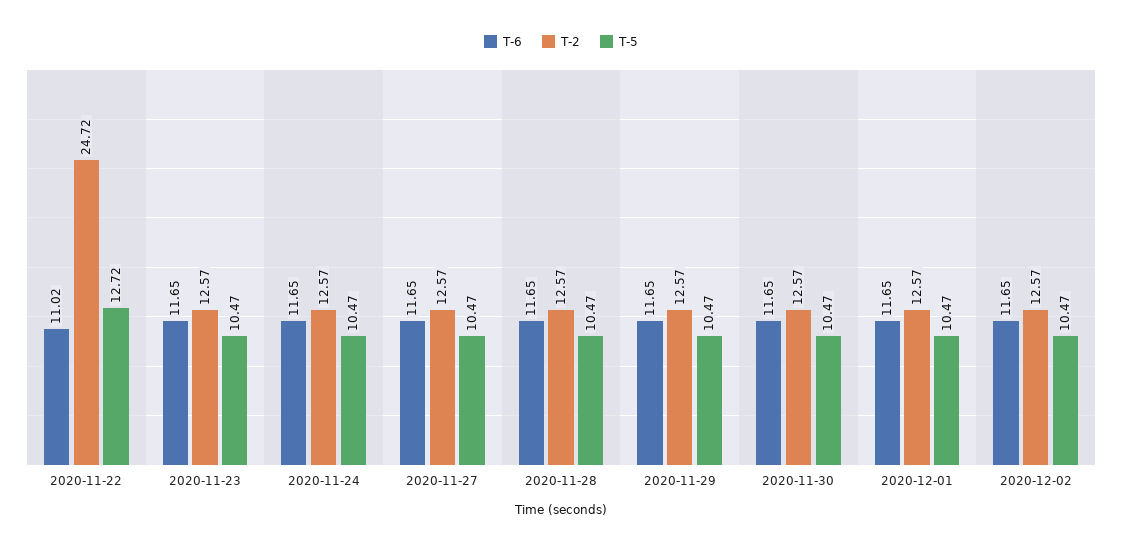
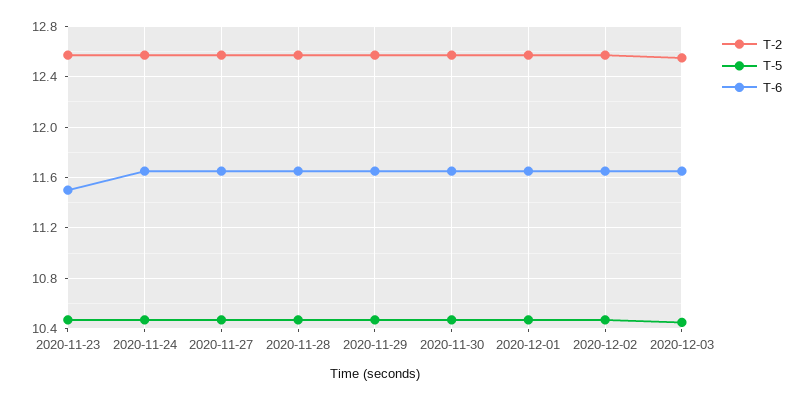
T-6, 2020-11-22: 11.02 -> none
T-2, 2020-11-22: 24.72 -> none
T-5, 2020-11-22: 12.72 -> none
T-6, 2020-11-23: 11.65 -> 11.5
T-2, 2020-12-03: none -> 12.55
T-5, 2020-12-03: none -> 10.45
T-6, 2020-12-03: none -> 11.65

